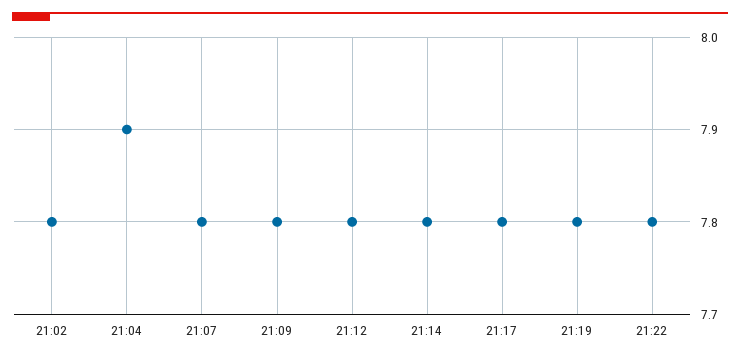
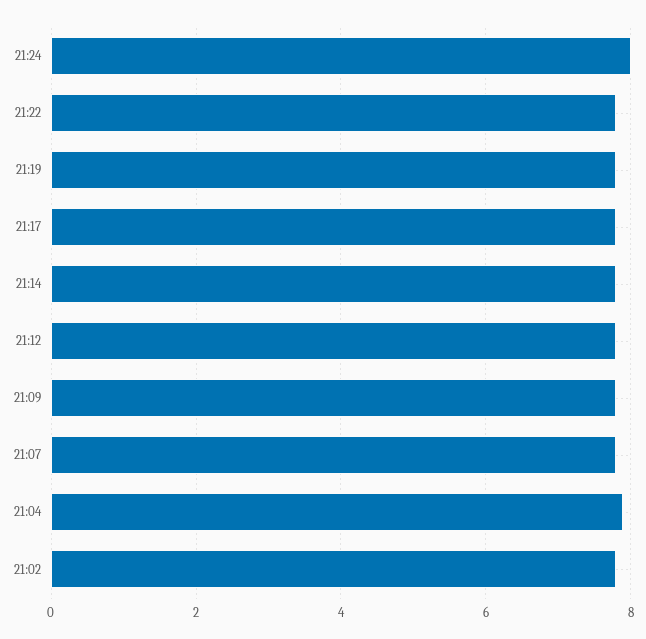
21:24: none -> 8

